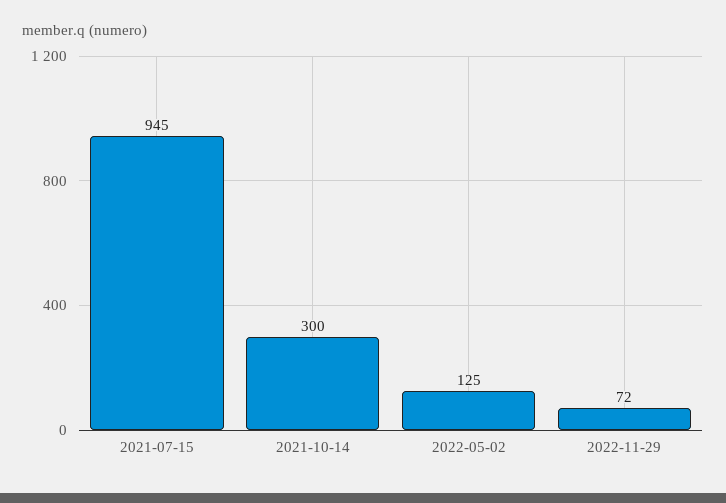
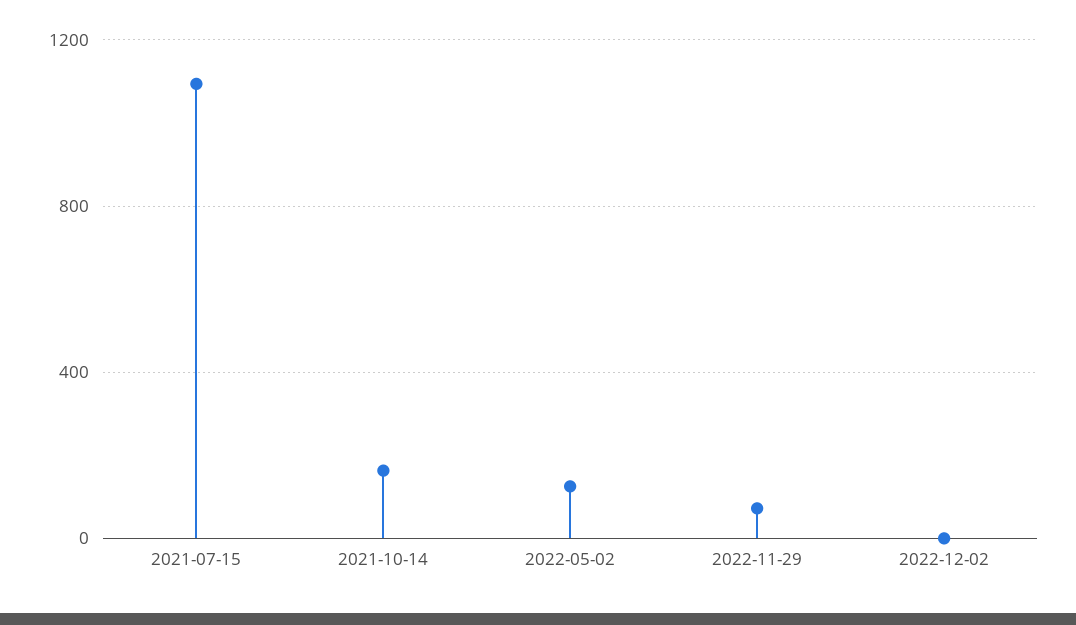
2021-07-15: 945 -> 1100
2021-10-14: 300 -> 150
2022-12-02: none -> 0

